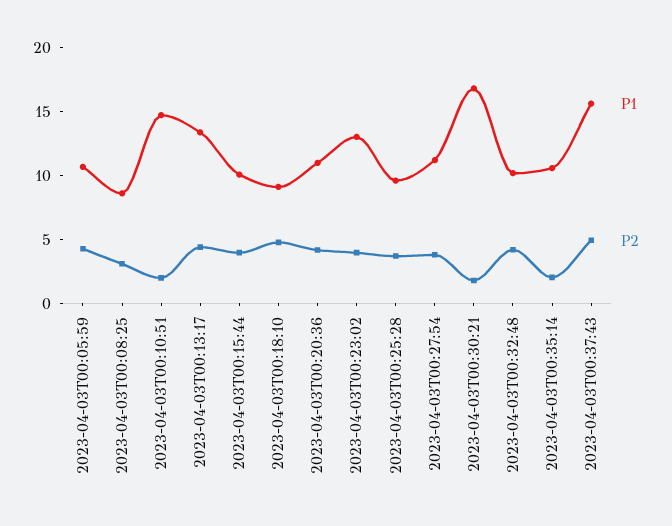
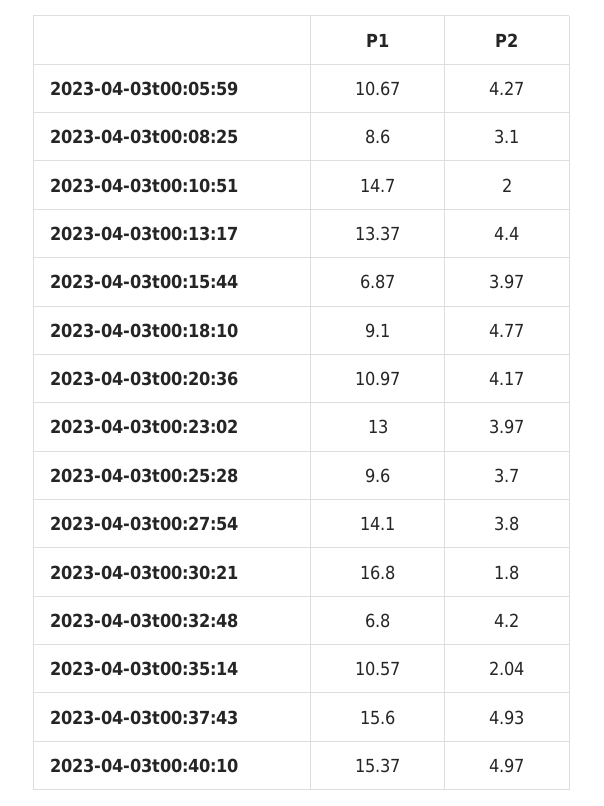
P1, 2023-04-03T00:15:44: 10 -> 6.87
P1, 2023-04-03T00:27:54: 11 -> 14.1
P1, 2023-04-03T00:32:48: 10 -> 6.8
P1, 2023-04-03t00:40:10: none -> 15.37
P2, 2023-04-03t00:40:10: none -> 4.97

